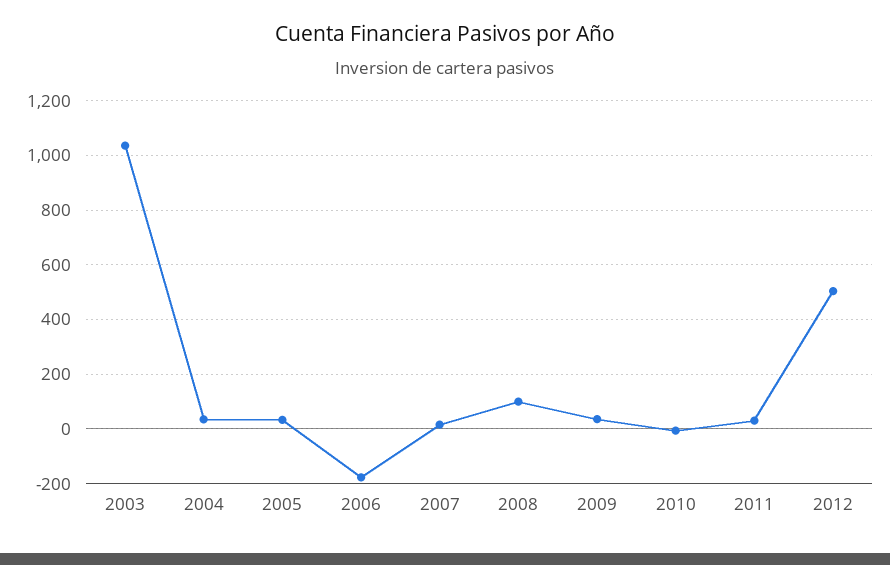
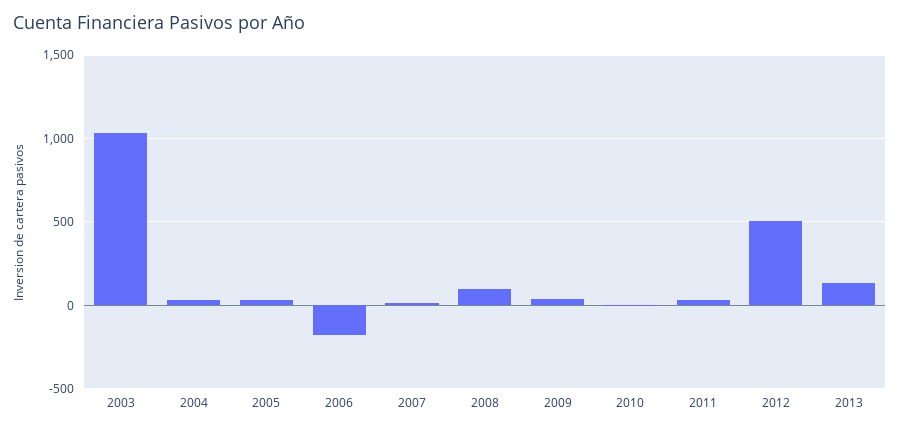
2013: none -> 150

